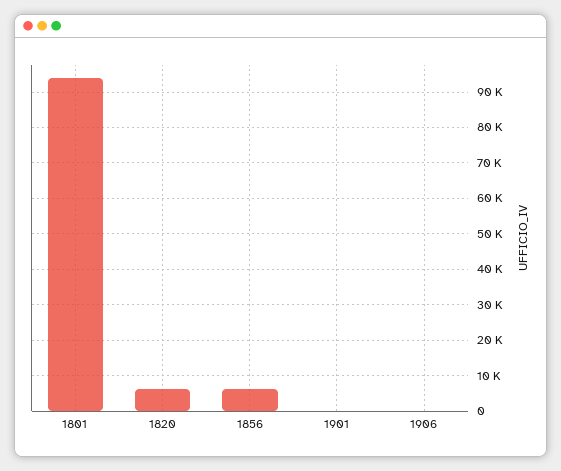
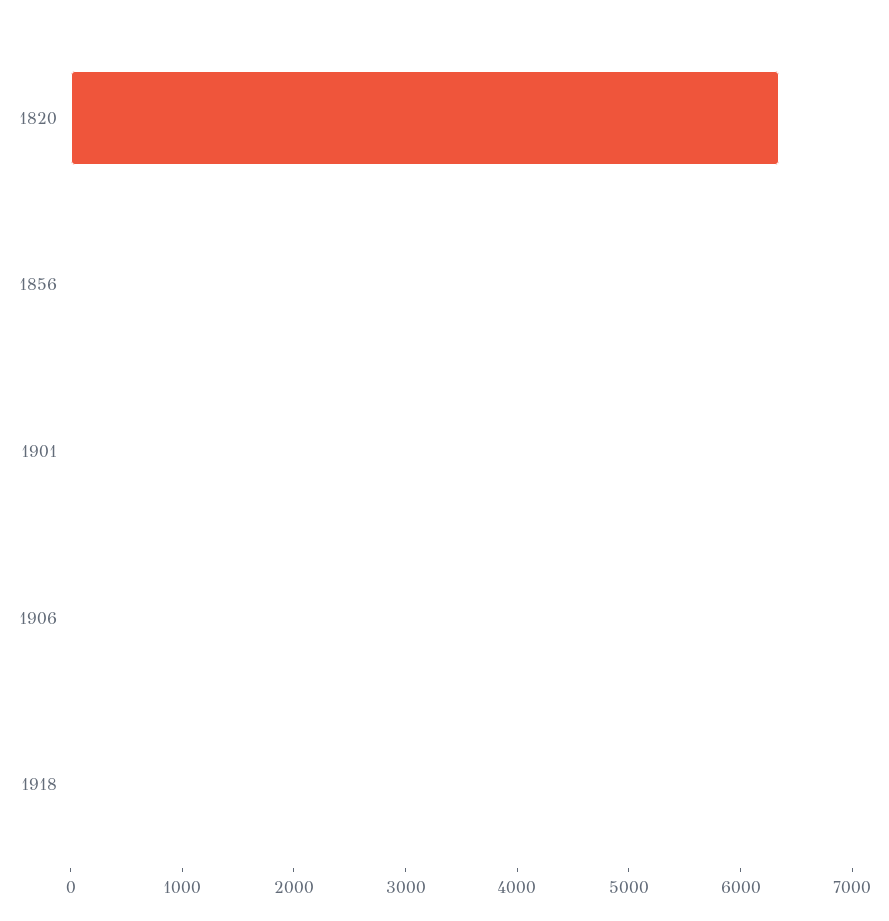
1801: 94000 -> none
1856: 6000 -> 0
1918: none -> 0

